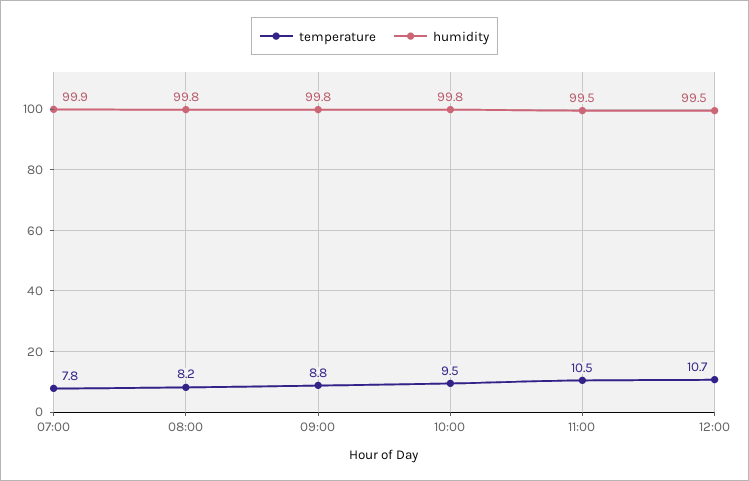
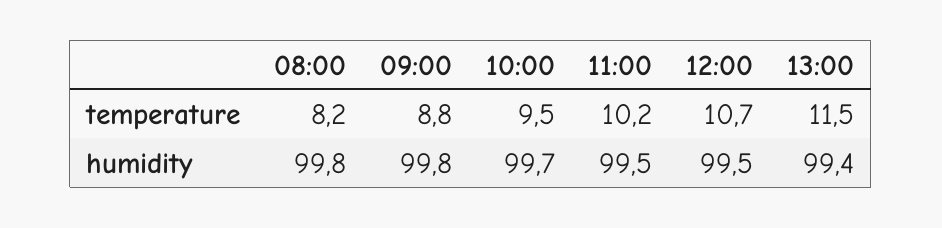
temperature, 07:00: 7.8 -> none
humidity, 07:00: 99.9 -> none
humidity, 10:00: 99.8 -> 99.7
temperature, 11:00: 10.5 -> 10.2
temperature, 13:00: none -> 11.5
humidity, 13:00: none -> 99.4

